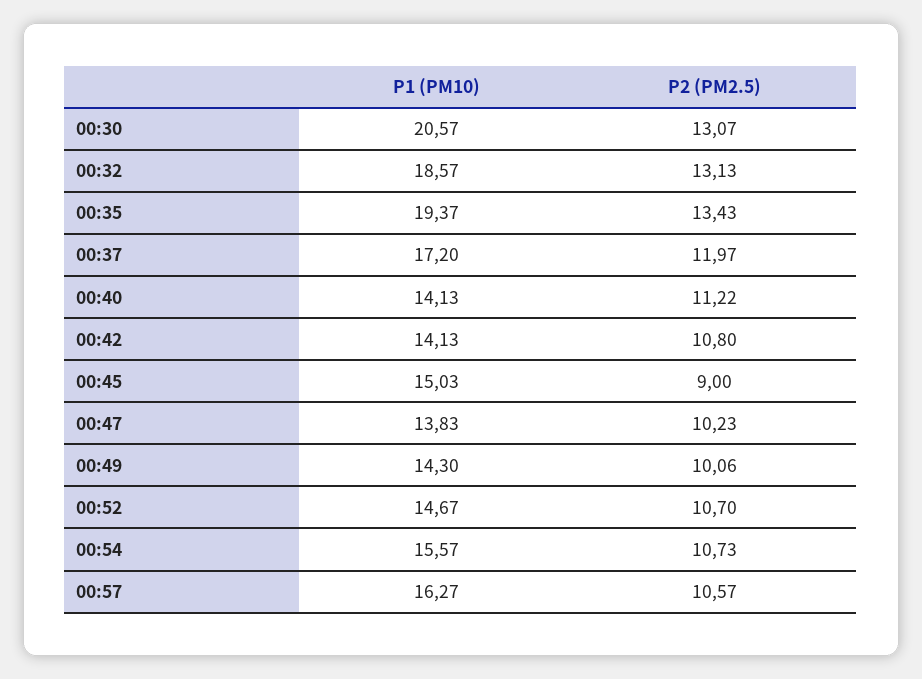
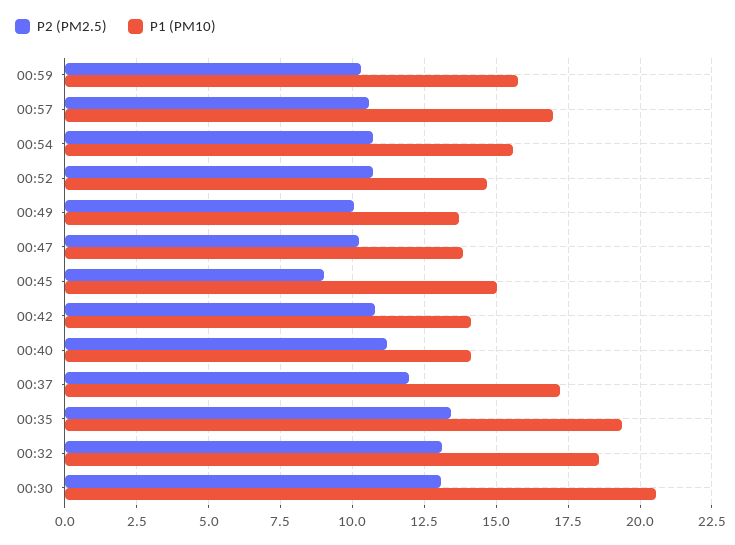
P1 (PM10), 00:49: 14.3 -> 13.75
P1 (PM10), 00:57: 16.27 -> 17
P2 (PM2.5), 00:59: none -> 10.25
P1 (PM10), 00:59: none -> 15.75

